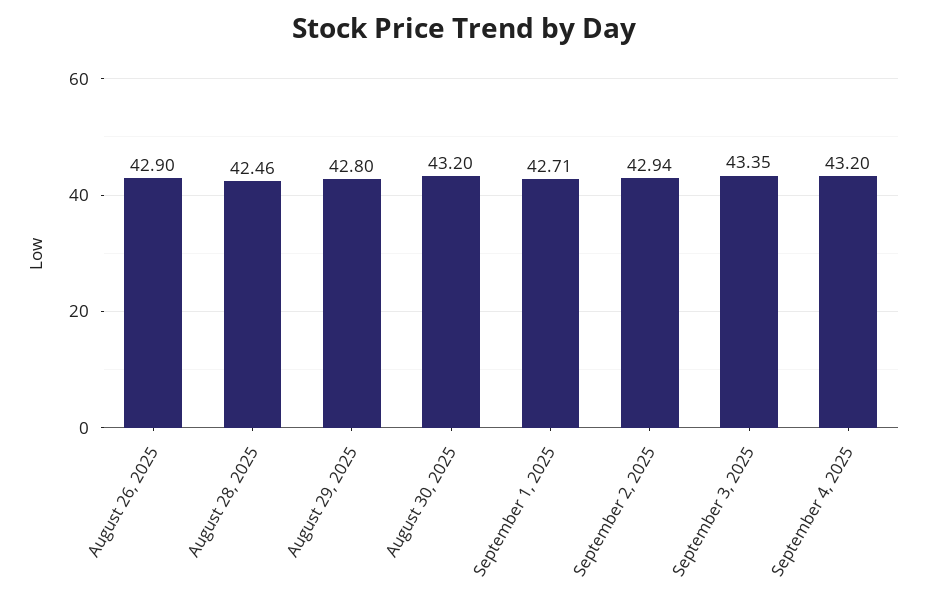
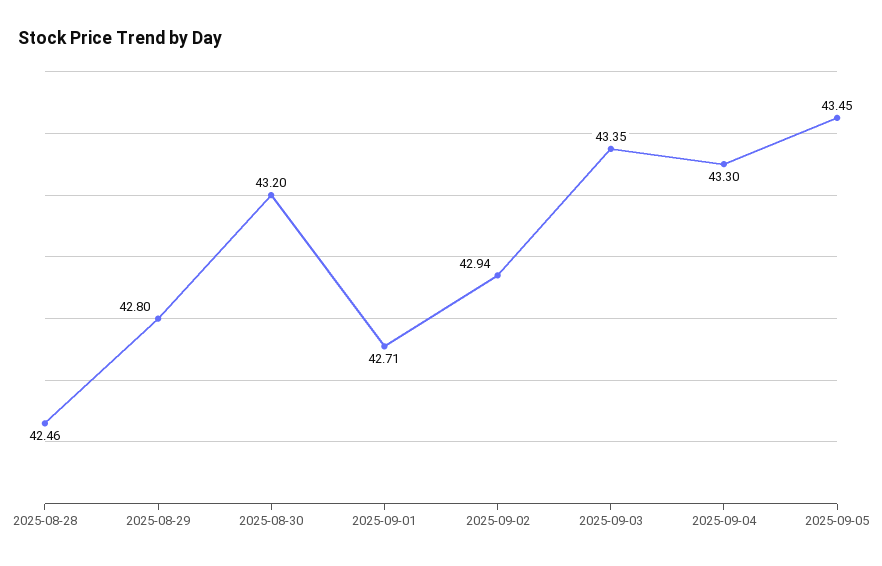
August 26, 2025: 42.9 -> none
September 4, 2025: 43.2 -> 43.3
2025-09-05: none -> 43.45

